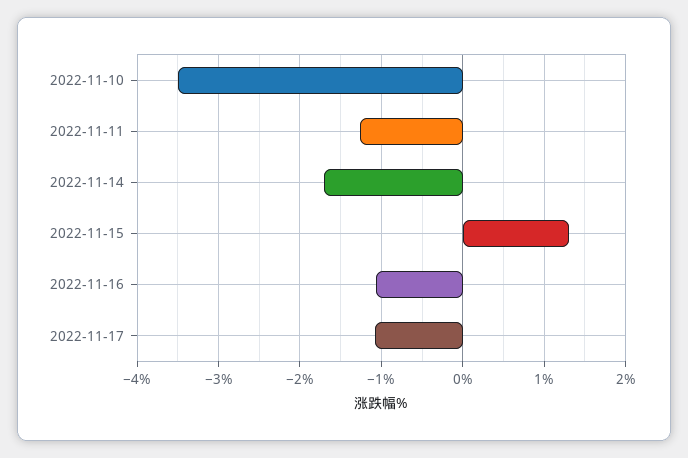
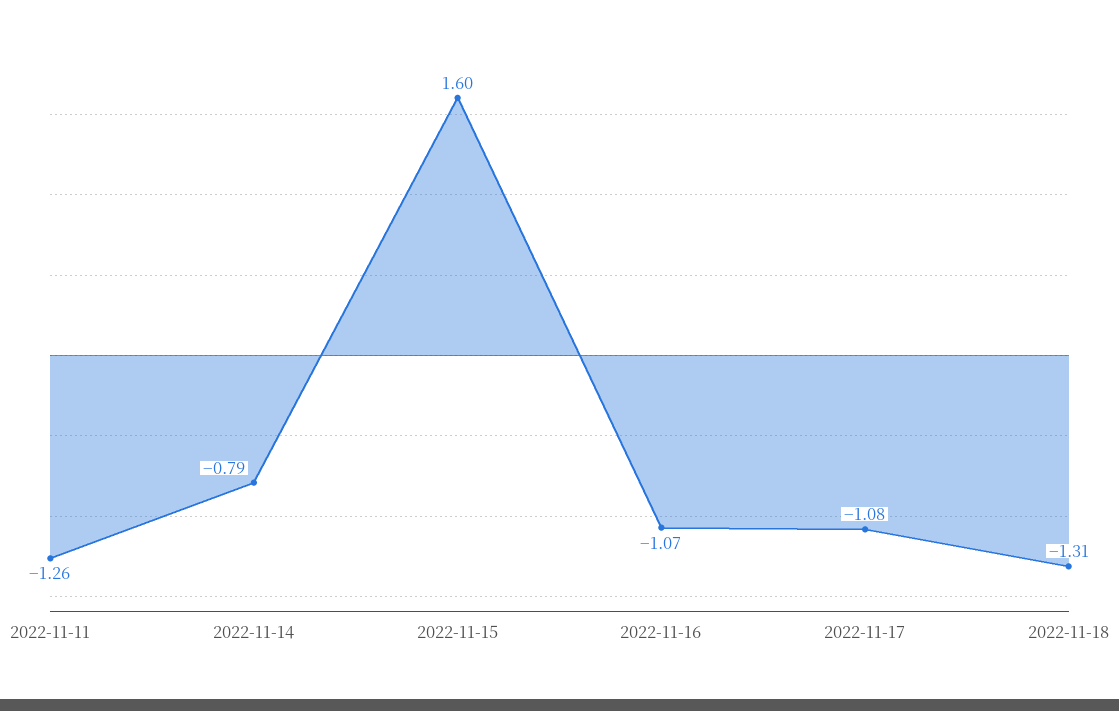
2022-11-10: -3.5 -> none
2022-11-14: -1.7 -> -0.79
2022-11-15: 1.3 -> 1.6
2022-11-18: none -> -1.31

